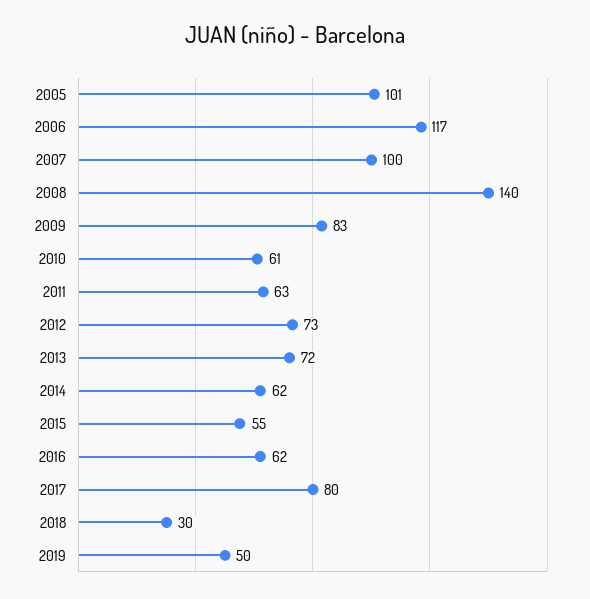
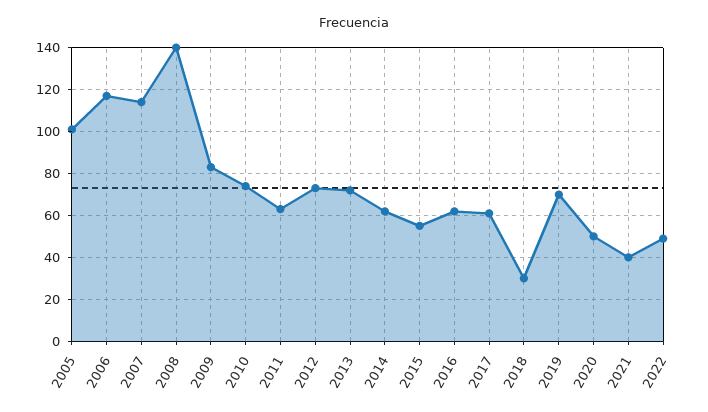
2007: 100 -> 115
2010: 61 -> 75
2017: 80 -> 60
2019: 50 -> 70
2020: none -> 50
2021: none -> 40
2022: none -> 50

